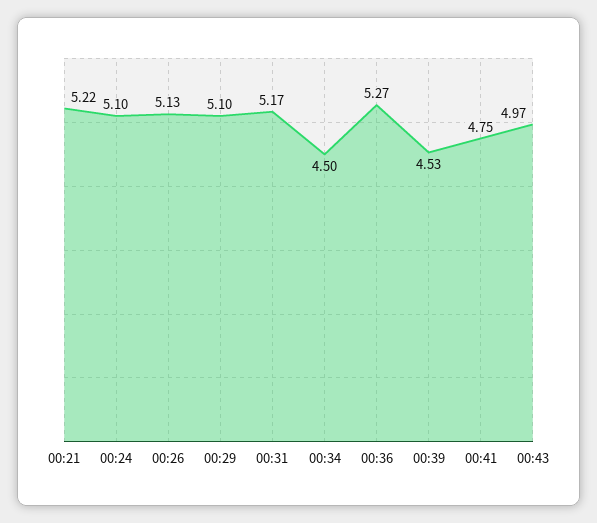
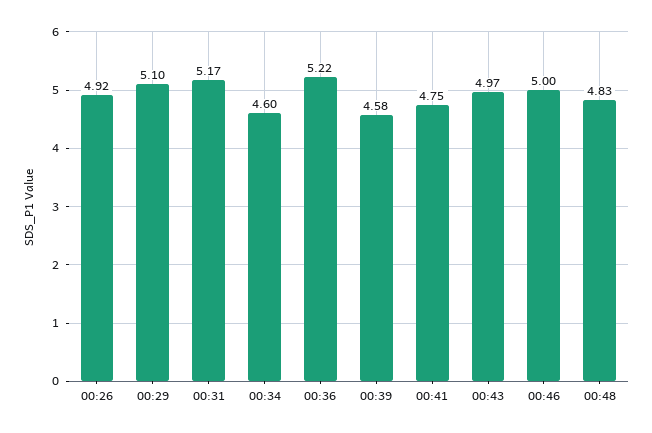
00:21: 5.22 -> none
00:24: 5.1 -> none
00:26: 5.13 -> 4.92
00:34: 4.5 -> 4.6
00:36: 5.27 -> 5.22
00:39: 4.53 -> 4.58
00:46: none -> 5
00:48: none -> 4.83

